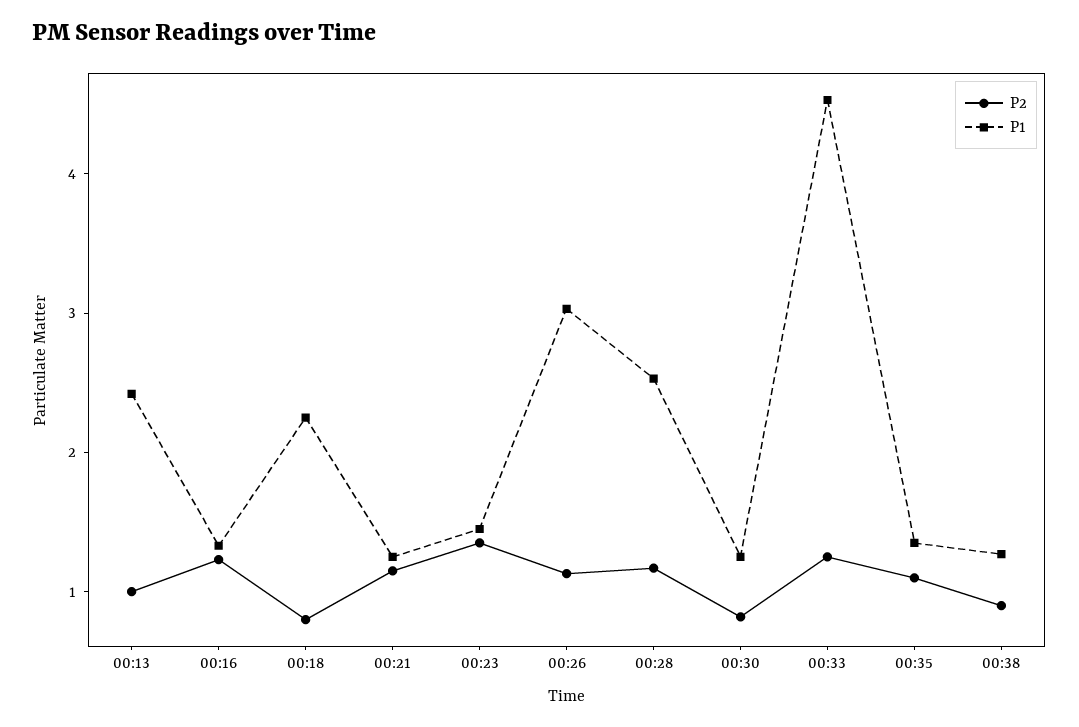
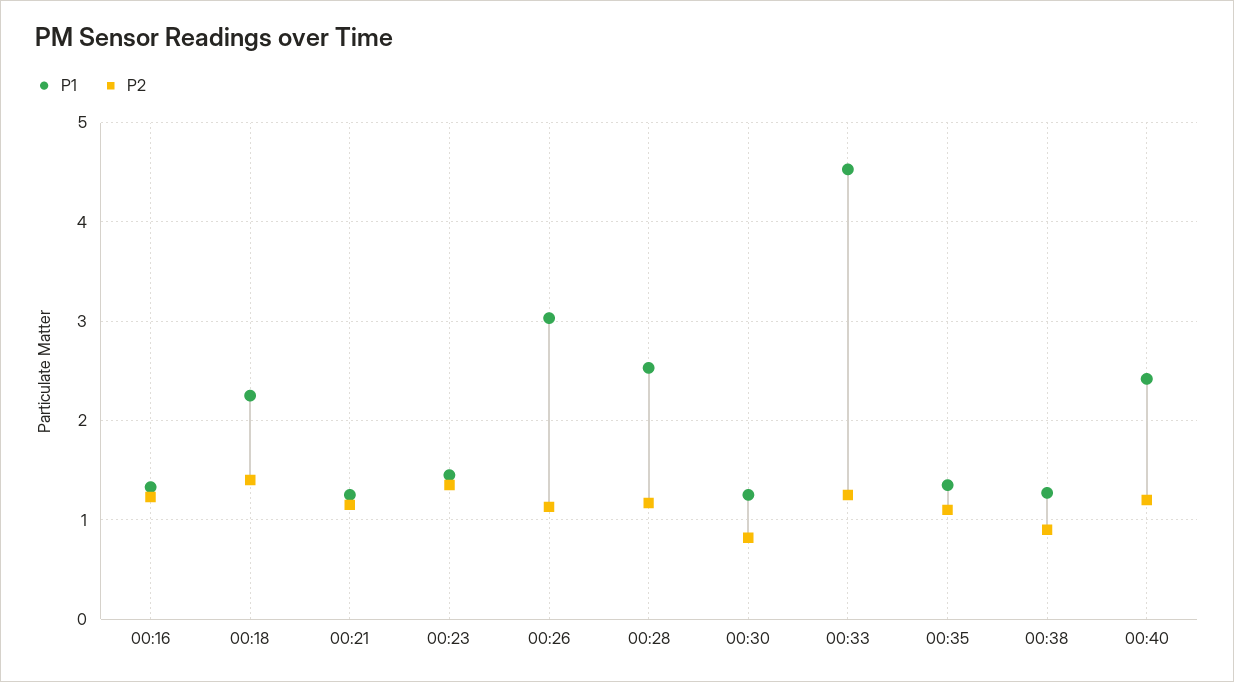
P2, 00:13: 1 -> none
P1, 00:13: 2.4 -> none
P2, 00:18: 0.8 -> 1.4
P1, 00:40: none -> 2.4
P2, 00:40: none -> 1.2

